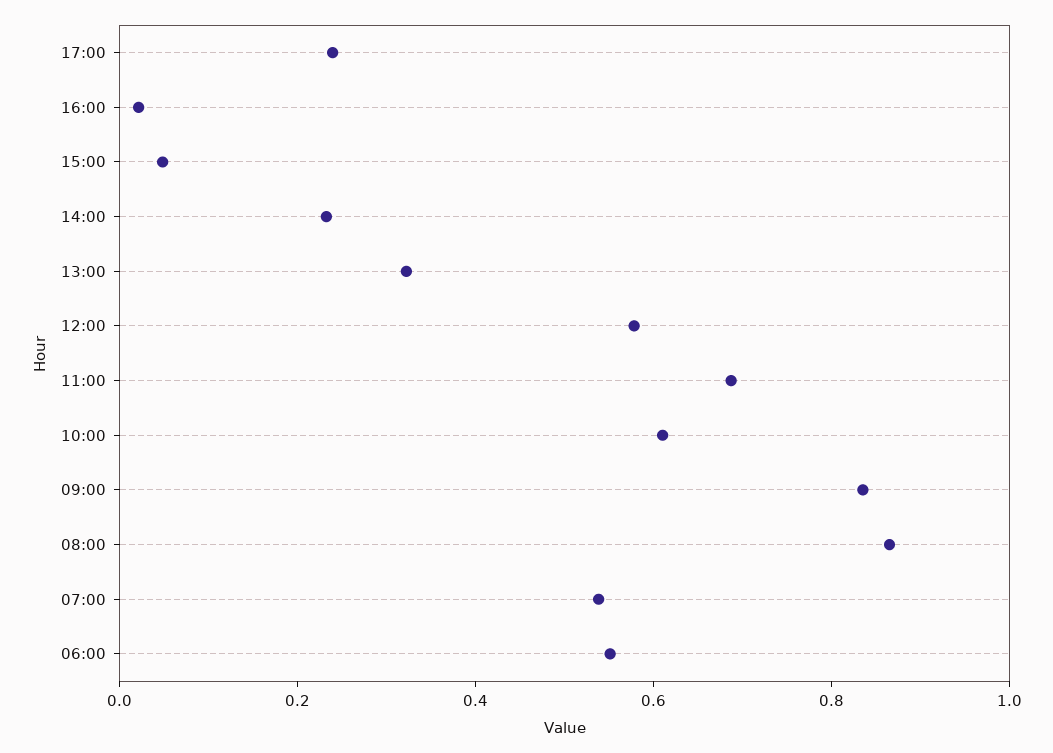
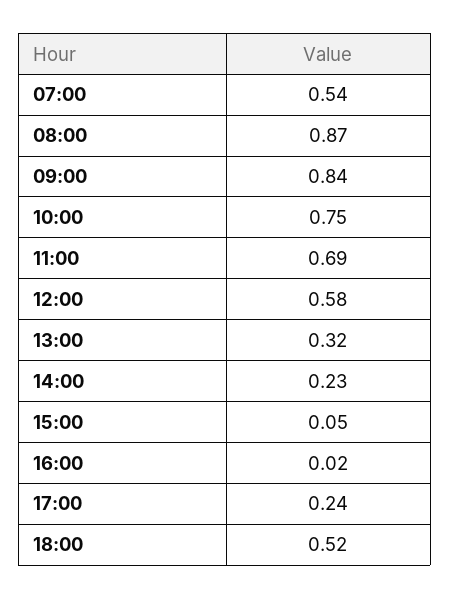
10:00: 0.6 -> 0.75
06:00: 0.55 -> none
18:00: none -> 0.52

